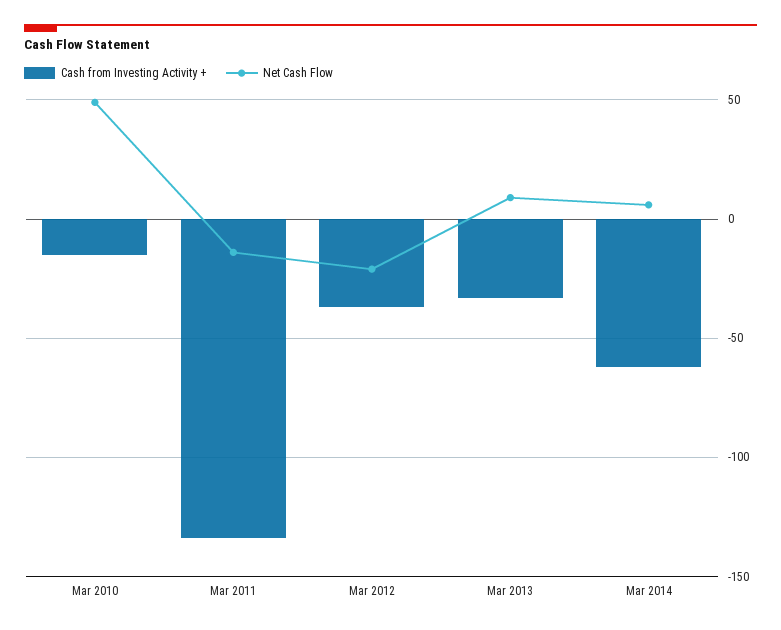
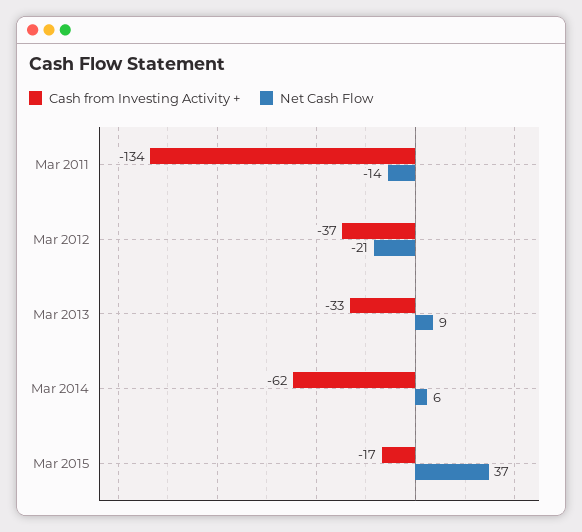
Cash from Investing Activity +, Mar 2010: -15 -> none
Net Cash Flow, Mar 2010: 50 -> none
Cash from Investing Activity +, Mar 2015: none -> -17
Net Cash Flow, Mar 2015: none -> 37

